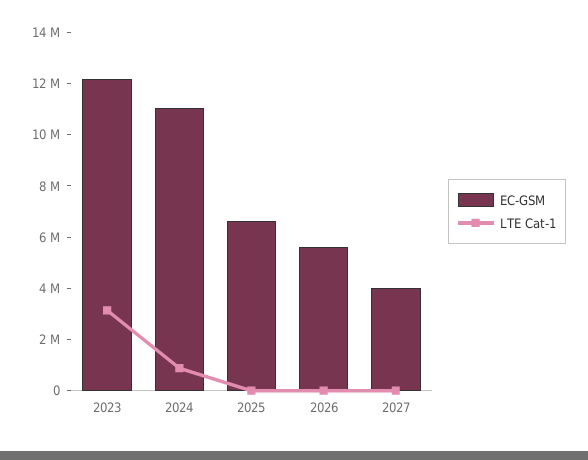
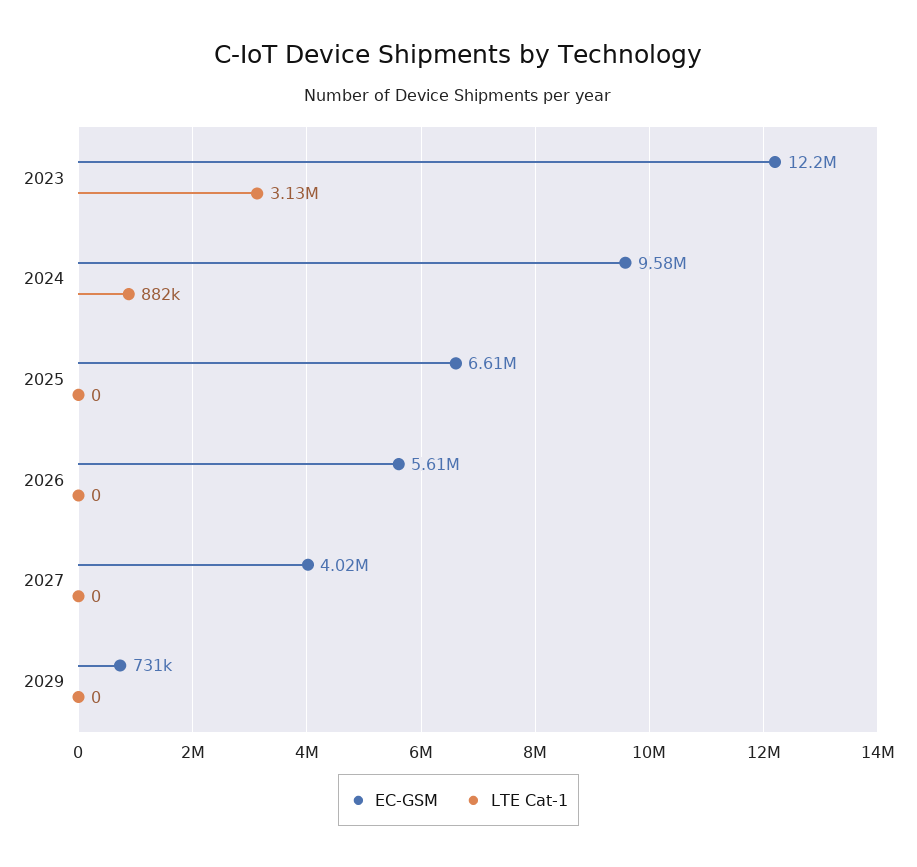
EC-GSM, 2024: 11000000 -> 9580000
EC-GSM, 2029: none -> 731000
LTE Cat-1, 2029: none -> 0

